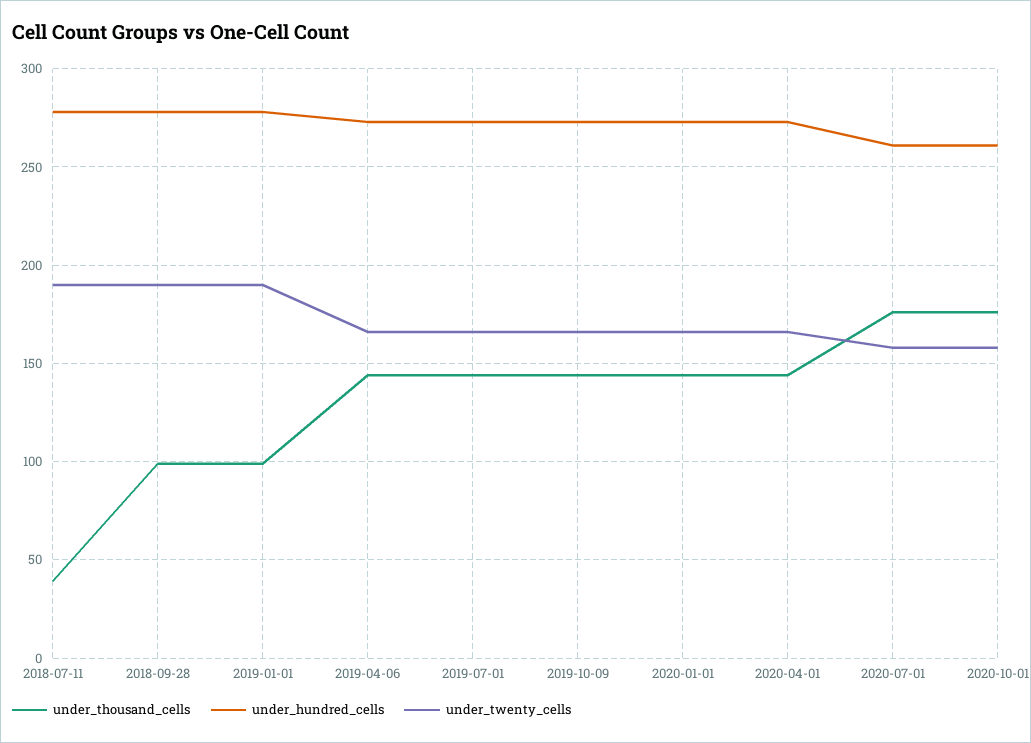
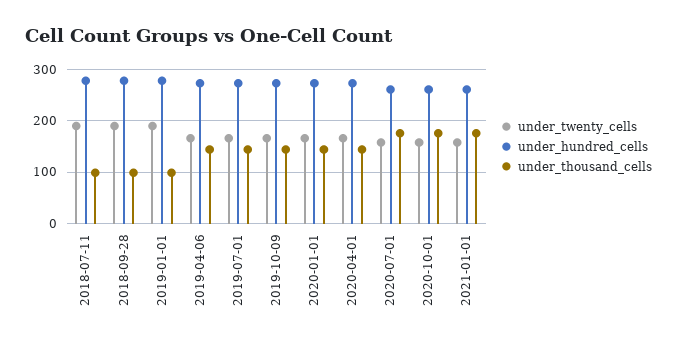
under_thousand_cells, 2018-07-11: 40 -> 100
under_twenty_cells, 2021-01-01: none -> 160
under_hundred_cells, 2021-01-01: none -> 260
under_thousand_cells, 2021-01-01: none -> 180

